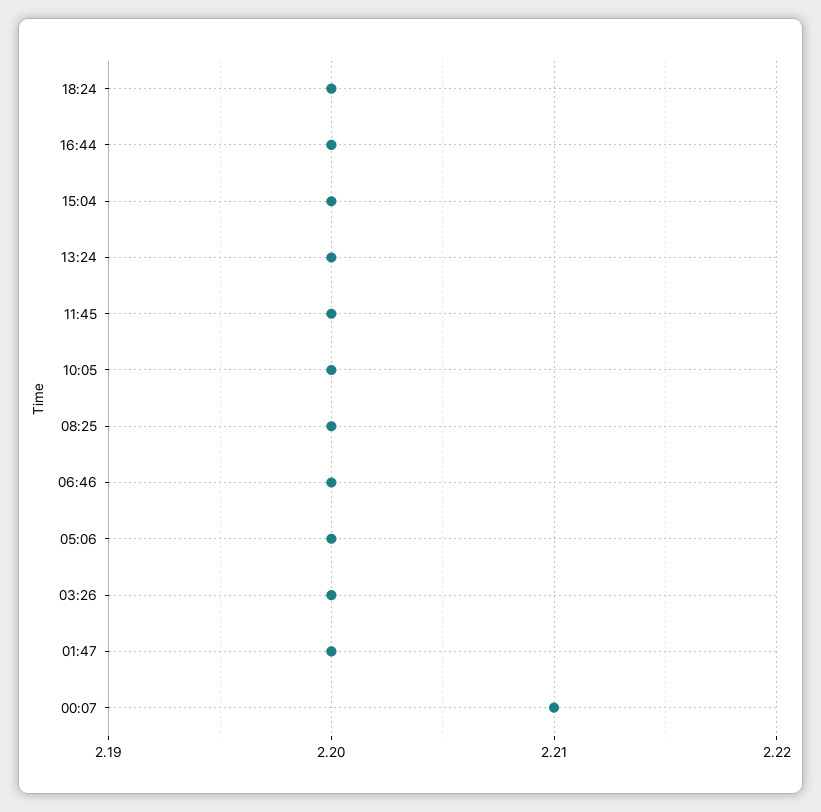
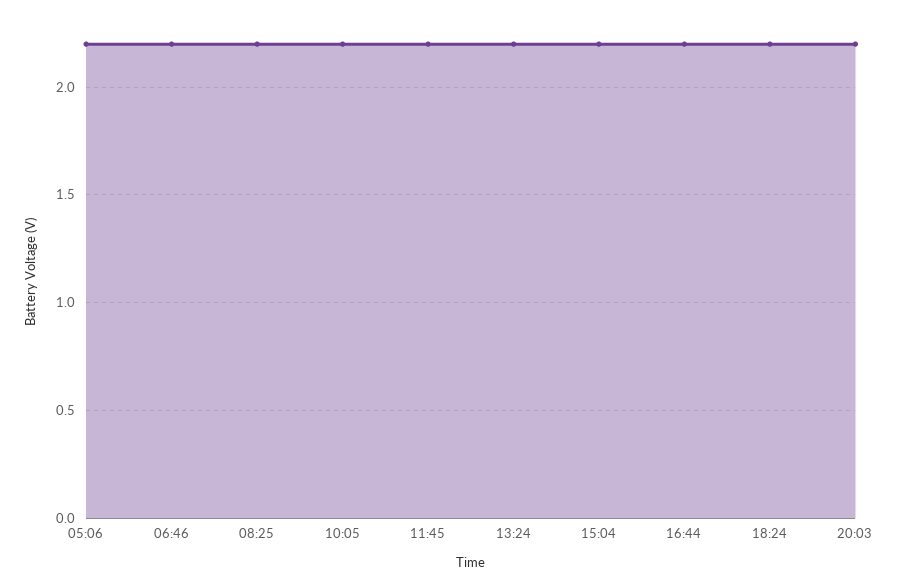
03:26: 2.2 -> none
01:47: 2.2 -> none
00:07: 2.21 -> none
20:03: none -> 2.2

